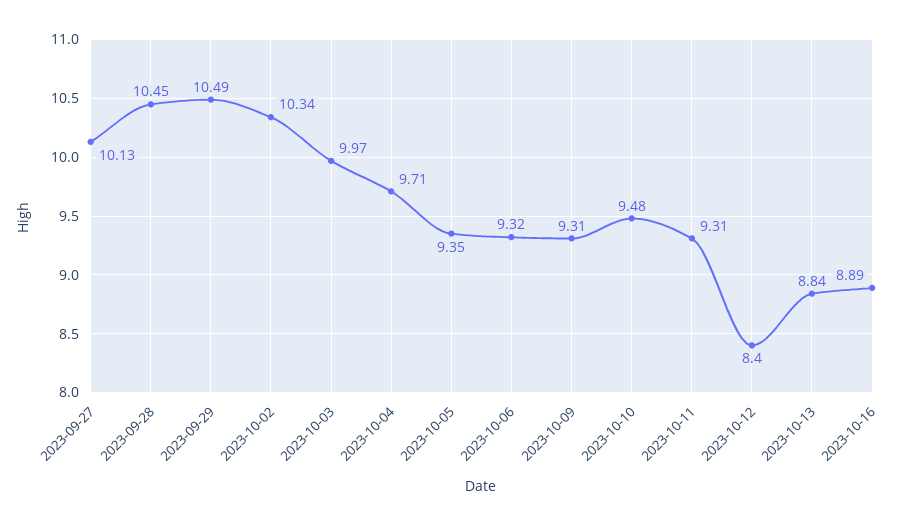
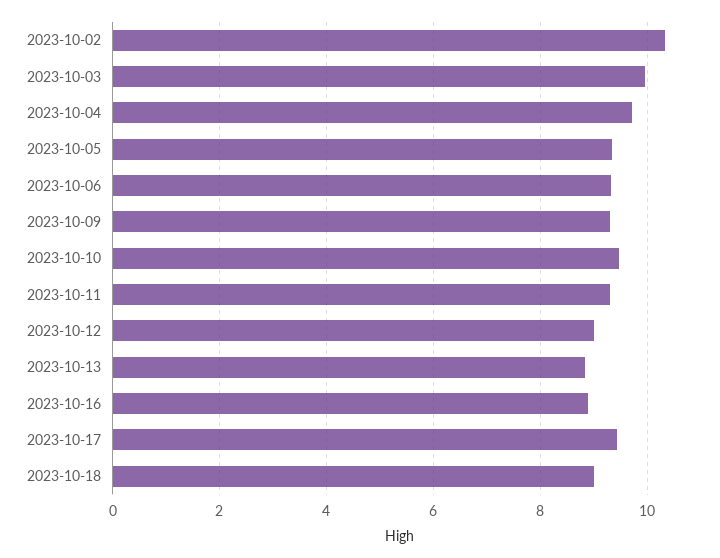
2023-09-27: 10.13 -> none
2023-09-28: 10.45 -> none
2023-09-29: 10.49 -> none
2023-10-12: 8.4 -> 9
2023-10-17: none -> 9.4
2023-10-18: none -> 9

